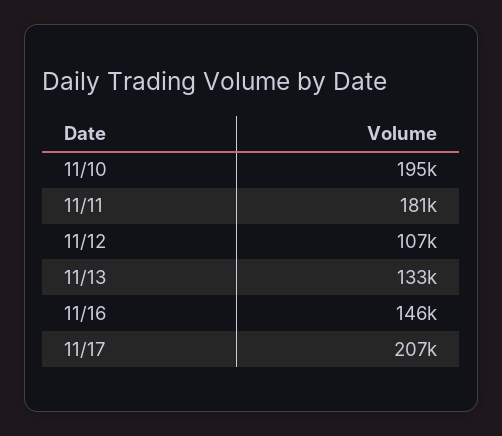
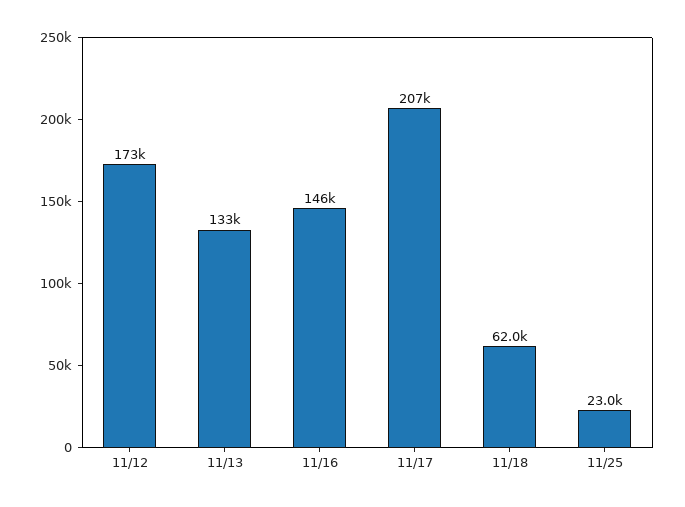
11/10: 195000 -> none
11/11: 181000 -> none
11/12: 107000 -> 173000
11/18: none -> 62000
11/25: none -> 23000

